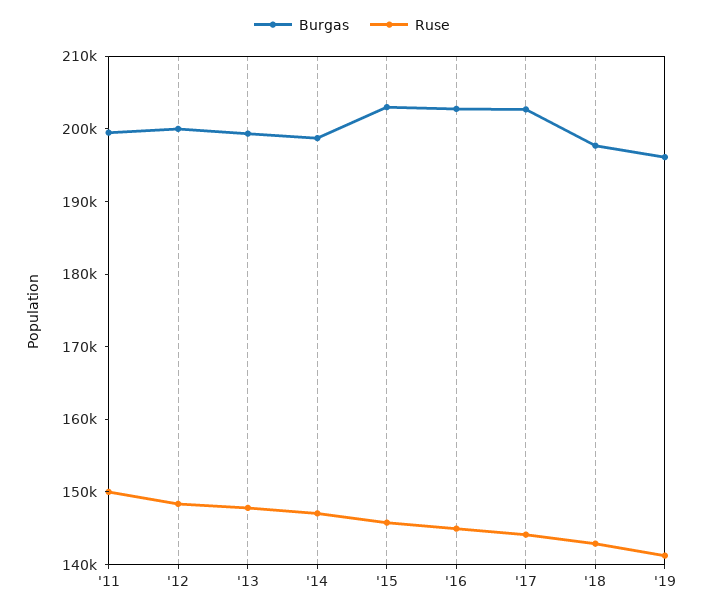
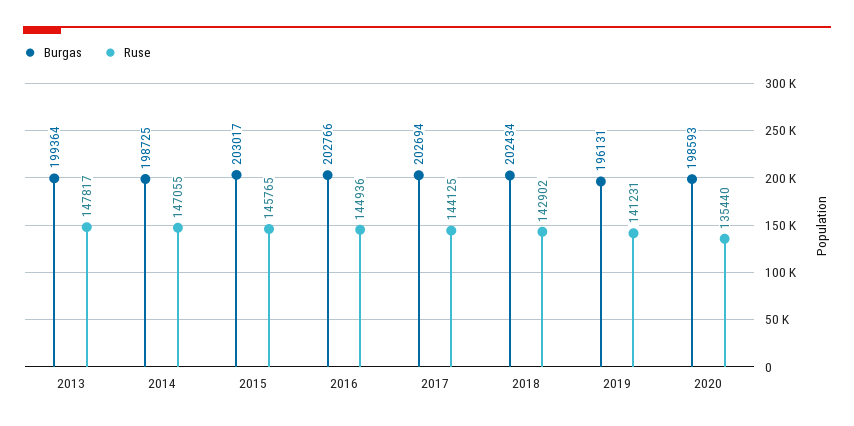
Burgas, '11: 200000 -> none
Ruse, '11: 150000 -> none
Burgas, '12: 200000 -> none
Ruse, '12: 148000 -> none
Burgas, '18: 198000 -> 202434
Burgas, 2020: none -> 198593
Ruse, 2020: none -> 135440

